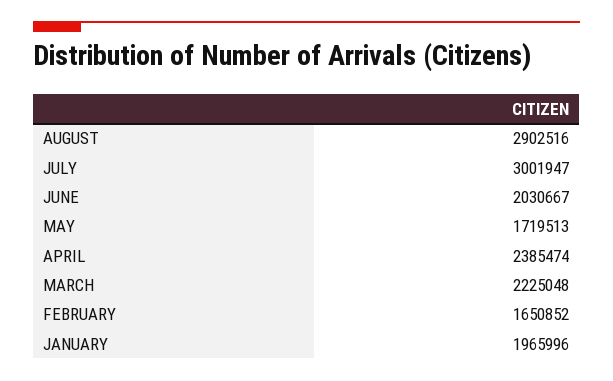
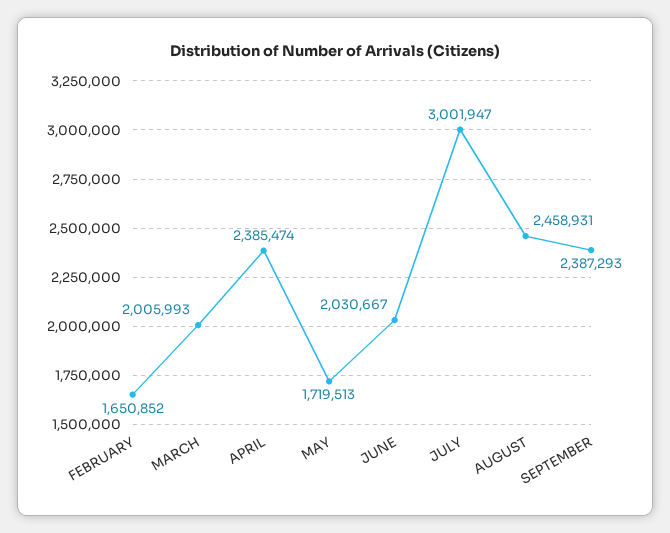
AUGUST: 2902516 -> 2458931
MARCH: 2225048 -> 2005993
JANUARY: 1965996 -> none
SEPTEMBER: none -> 2387293

